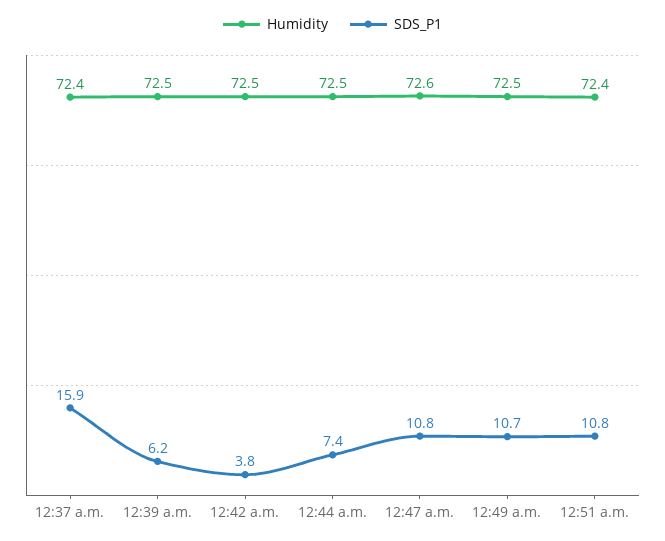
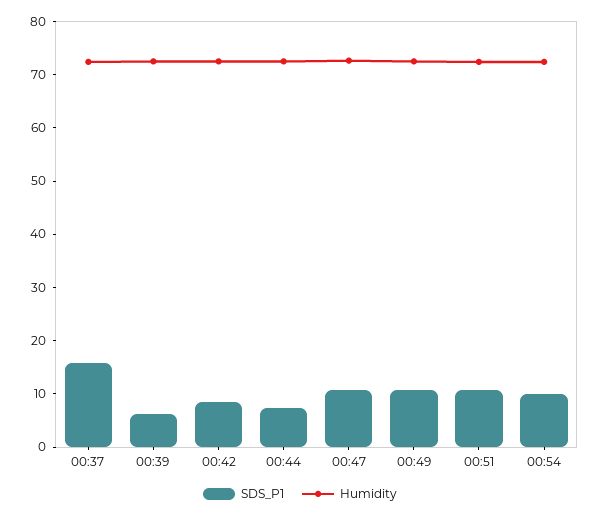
SDS_P1, 12:42 a.m.: 3.8 -> 8
SDS_P1, 00:54: none -> 10
Humidity, 00:54: none -> 72

